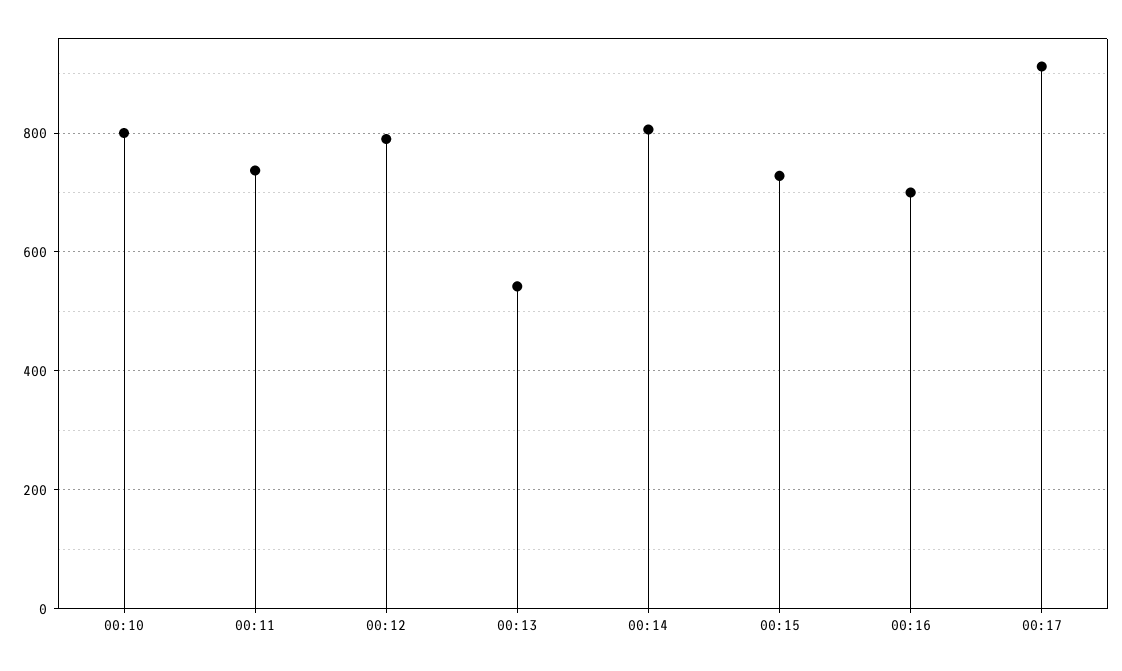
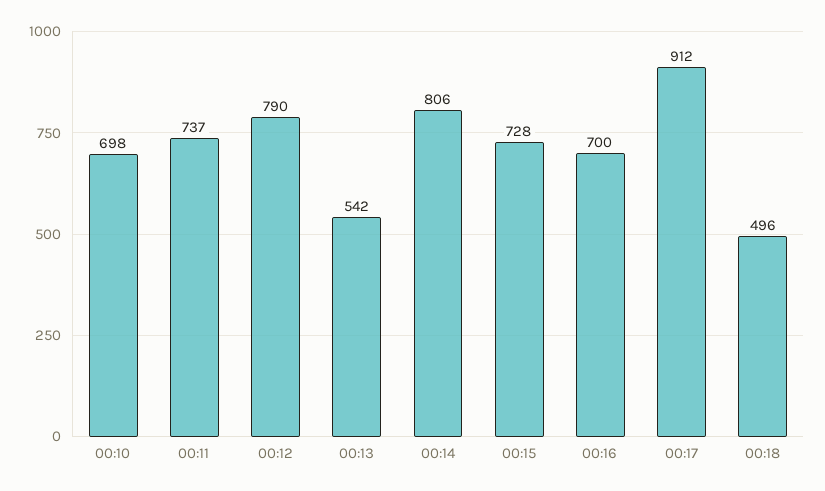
00:10: 800 -> 698
00:18: none -> 496

